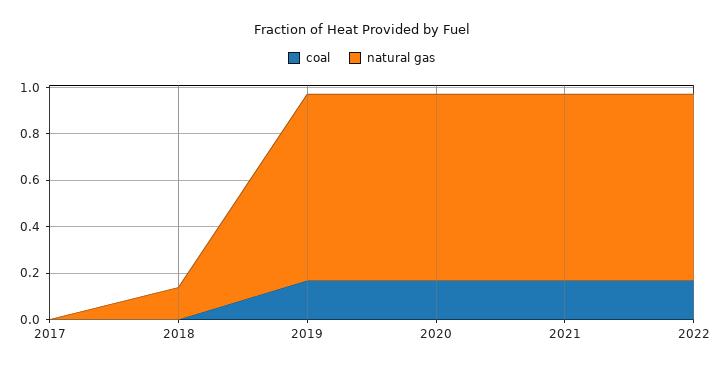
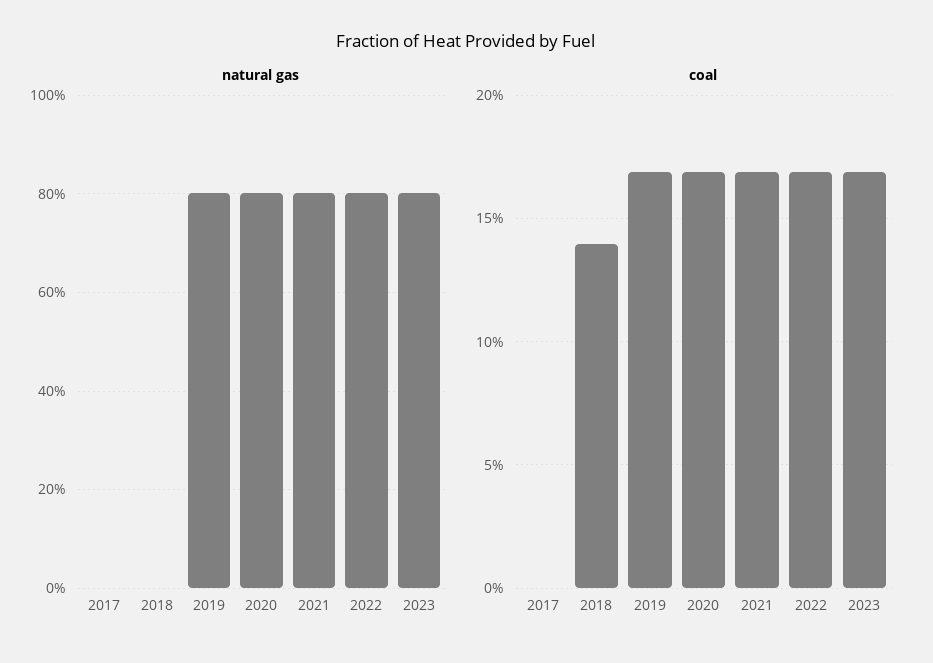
coal, 2018: 0 -> 0.14
natural gas, 2018: 0.15 -> 0
natural gas, 2023: none -> 0.8
coal, 2023: none -> 0.17

